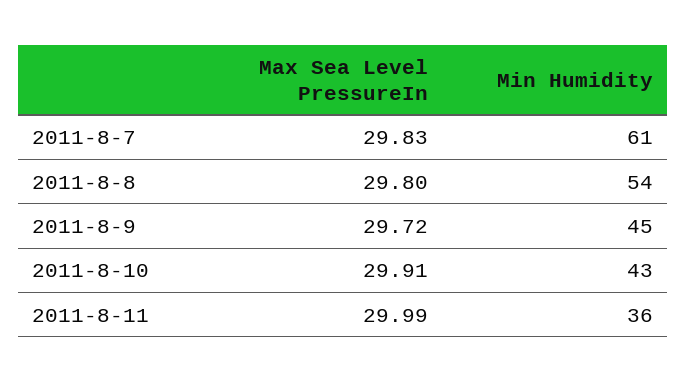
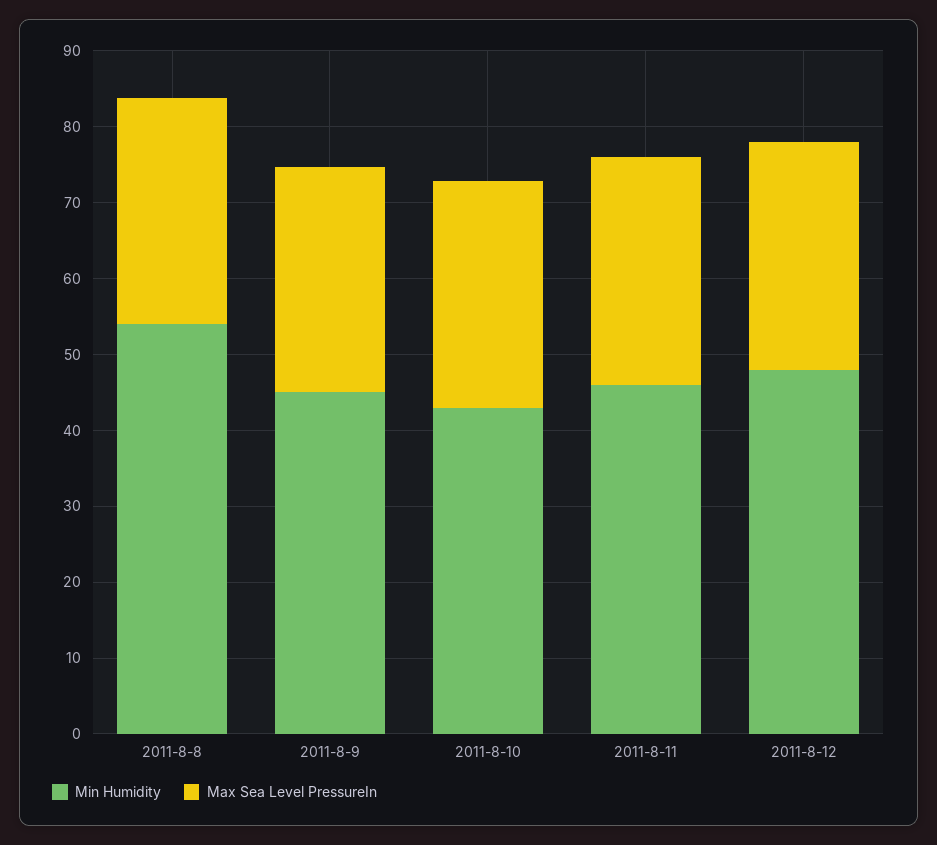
Max Sea Level PressureIn, 2011-8-7: 29.83 -> none
Min Humidity, 2011-8-7: 61 -> none
Min Humidity, 2011-8-11: 36 -> 46
Min Humidity, 2011-8-12: none -> 48
Max Sea Level PressureIn, 2011-8-12: none -> 30

